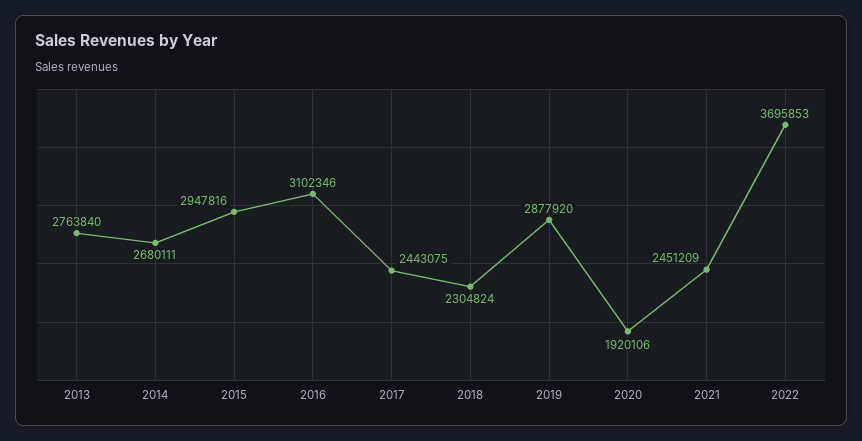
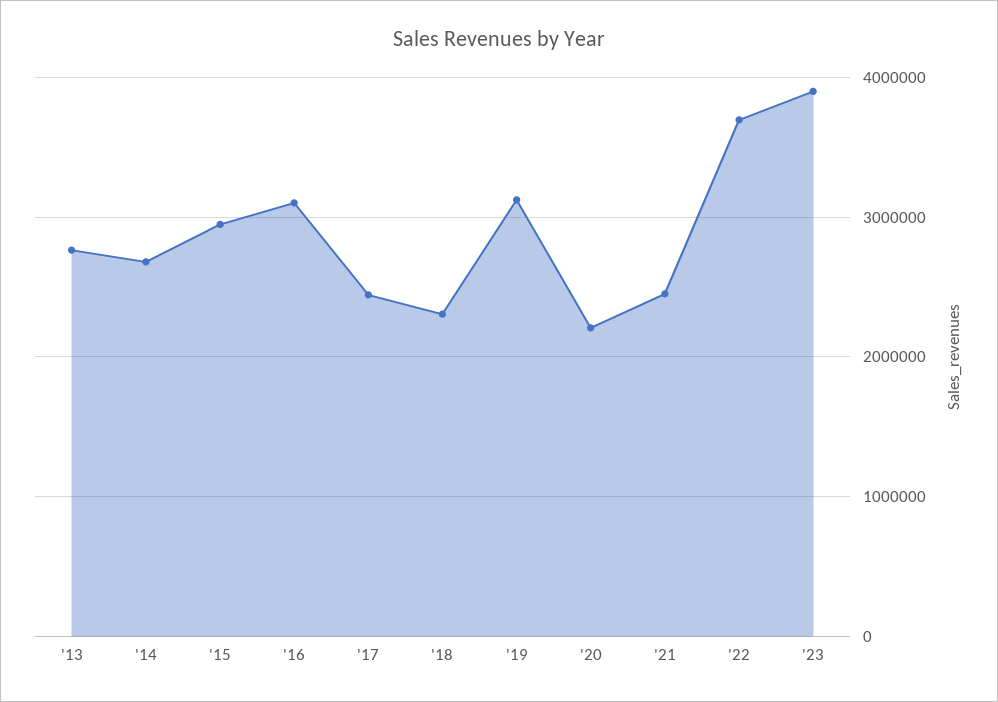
2019: 2877920 -> 3100000
2020: 1920106 -> 2200000
'23: none -> 3900000

